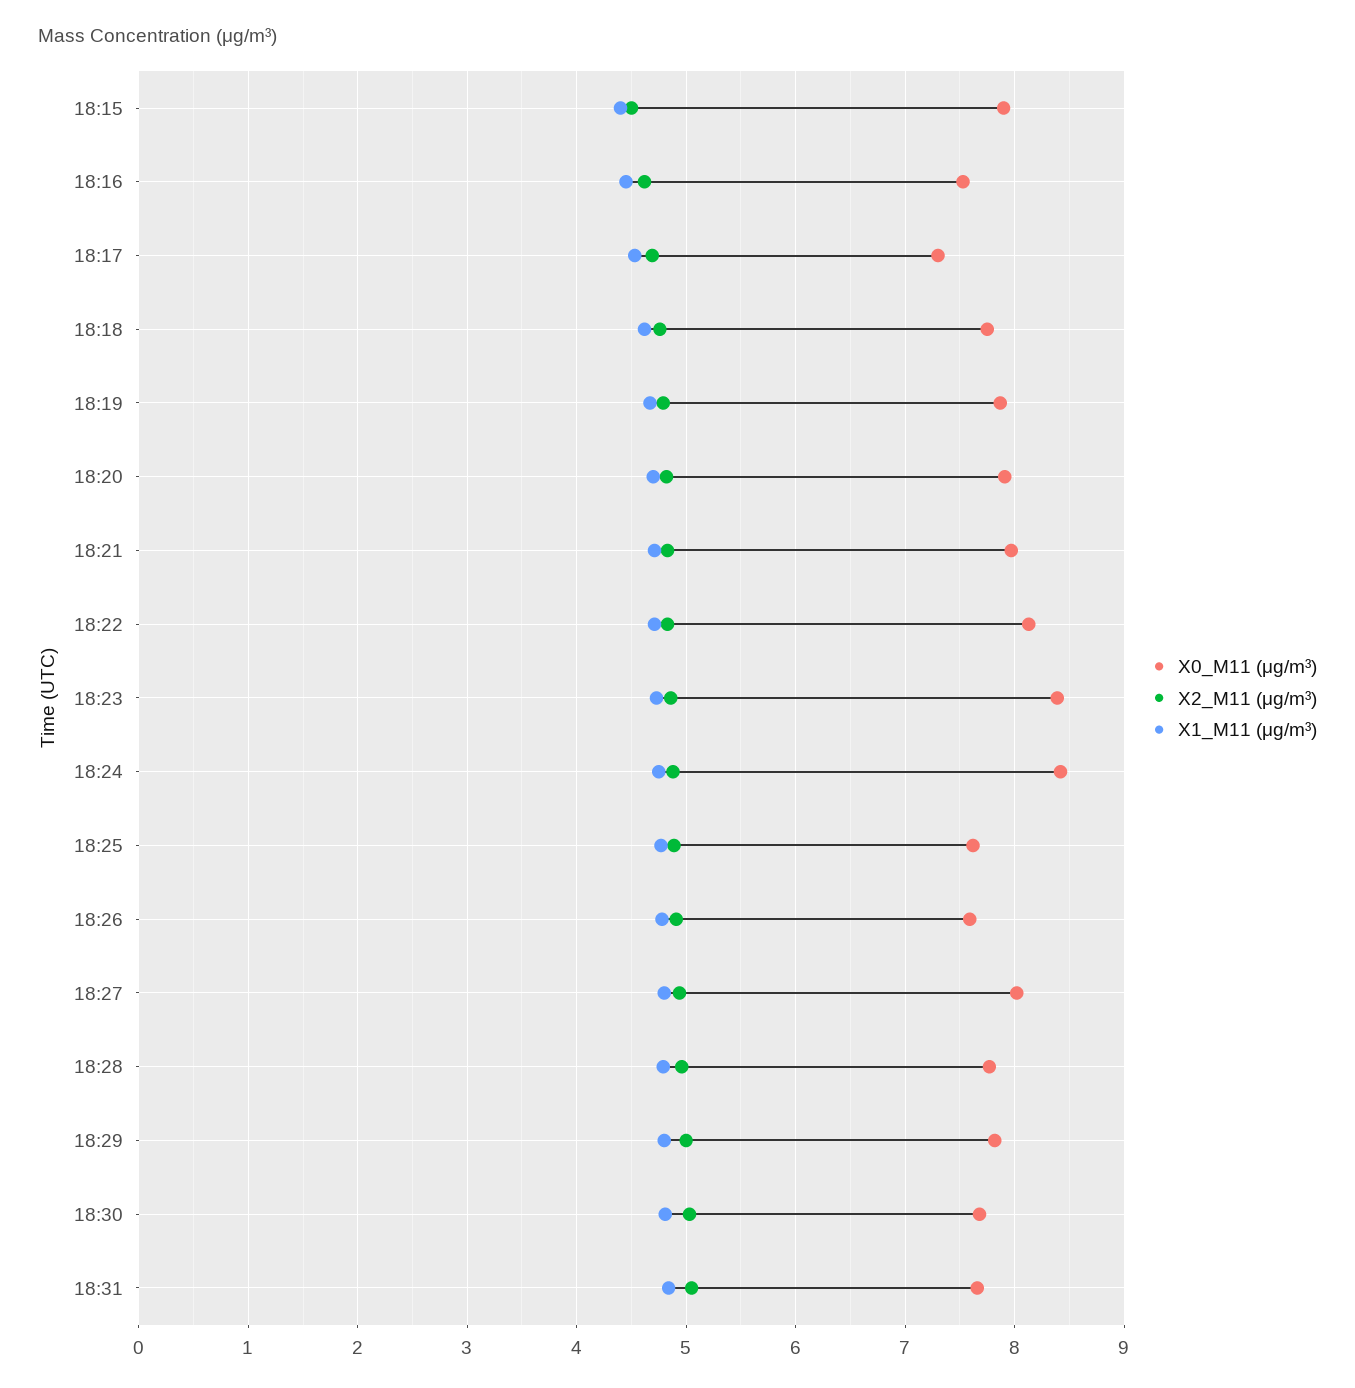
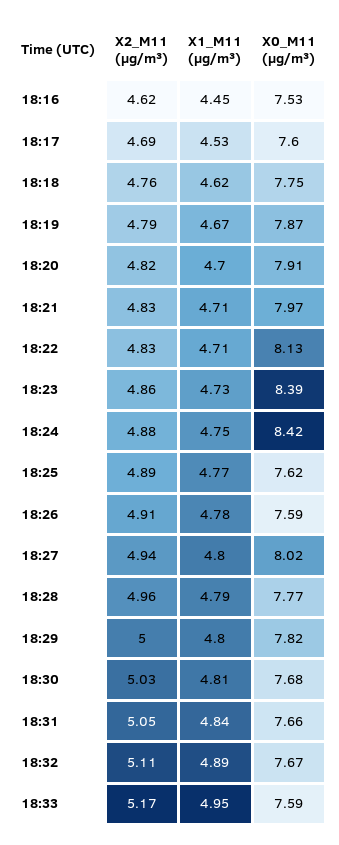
X0_M11 (μg/m³), 18:15: 7.9 -> none
X2_M11 (μg/m³), 18:15: 4.5 -> none
X1_M11 (μg/m³), 18:15: 4.4 -> none
X0_M11 (μg/m³), 18:17: 7.3 -> 7.6
X2_M11 (μg/m³), 18:32: none -> 5.11
X1_M11 (μg/m³), 18:32: none -> 4.89
X0_M11 (μg/m³), 18:32: none -> 7.67
X2_M11 (μg/m³), 18:33: none -> 5.17
X1_M11 (μg/m³), 18:33: none -> 4.95
X0_M11 (μg/m³), 18:33: none -> 7.59

